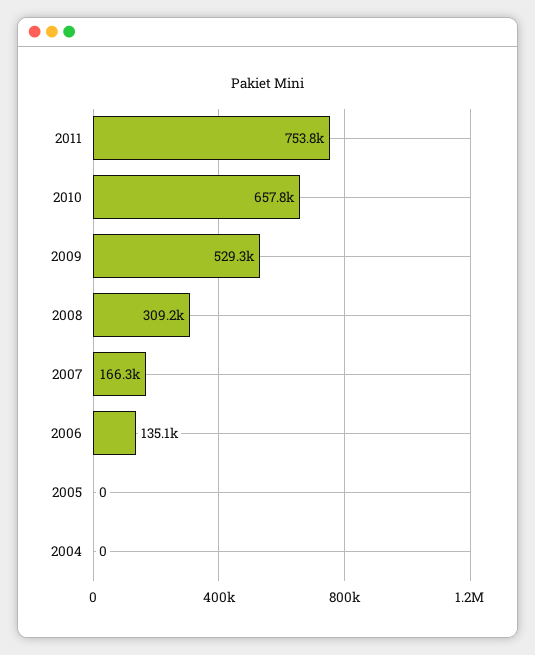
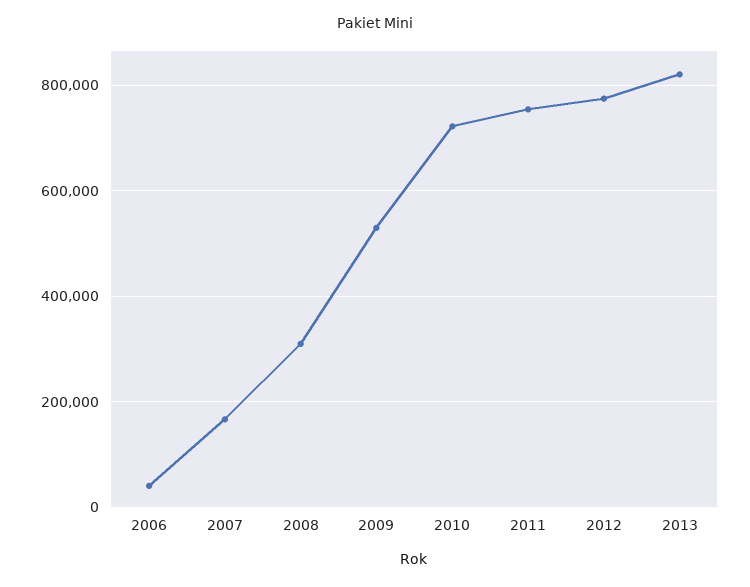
2010: 657800 -> 720000
2006: 135100 -> 40000
2005: 0 -> none
2004: 0 -> none
2012: none -> 780000
2013: none -> 820000

